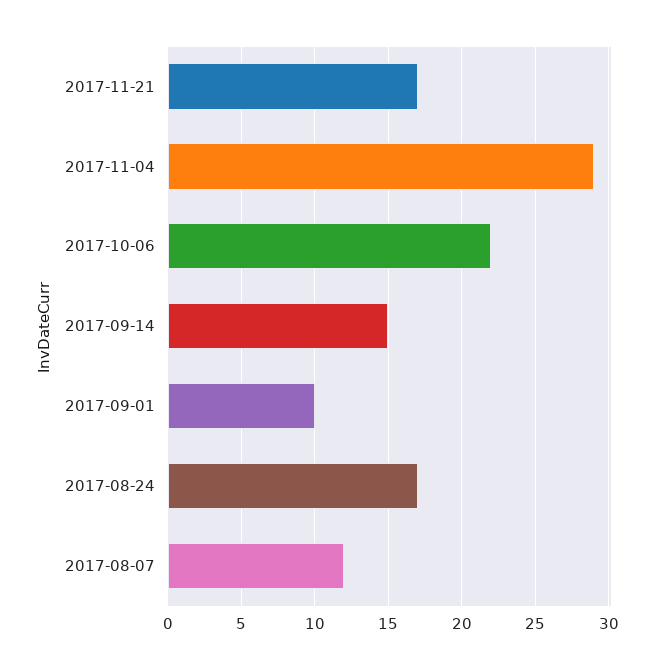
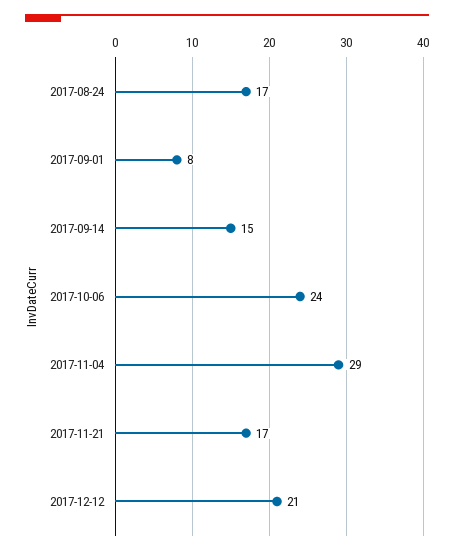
2017-10-06: 22 -> 24
2017-09-01: 10 -> 8
2017-08-07: 12 -> none
2017-12-12: none -> 21

